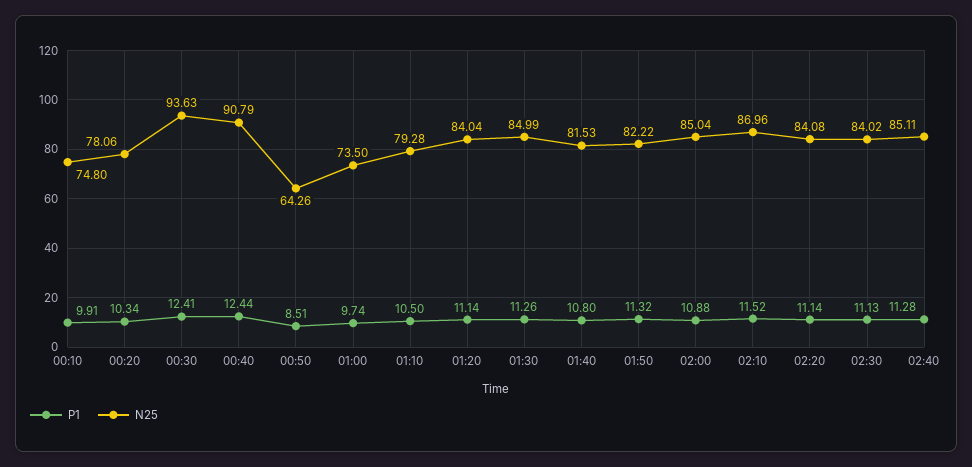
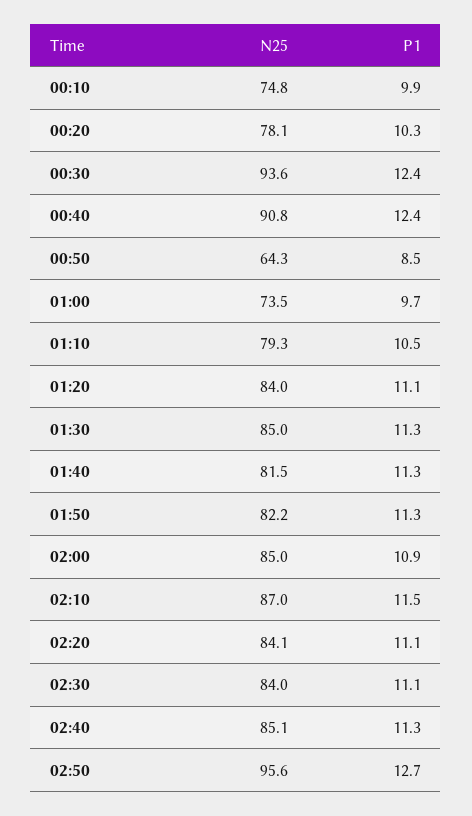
P1, 01:40: 10.8 -> 11.3
N25, 02:50: none -> 95.6
P1, 02:50: none -> 12.7

